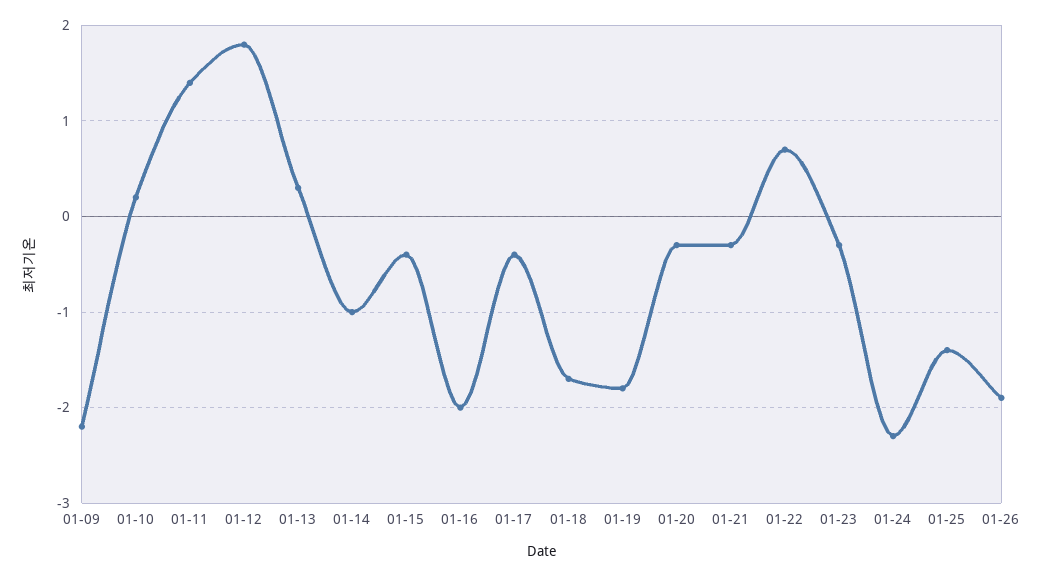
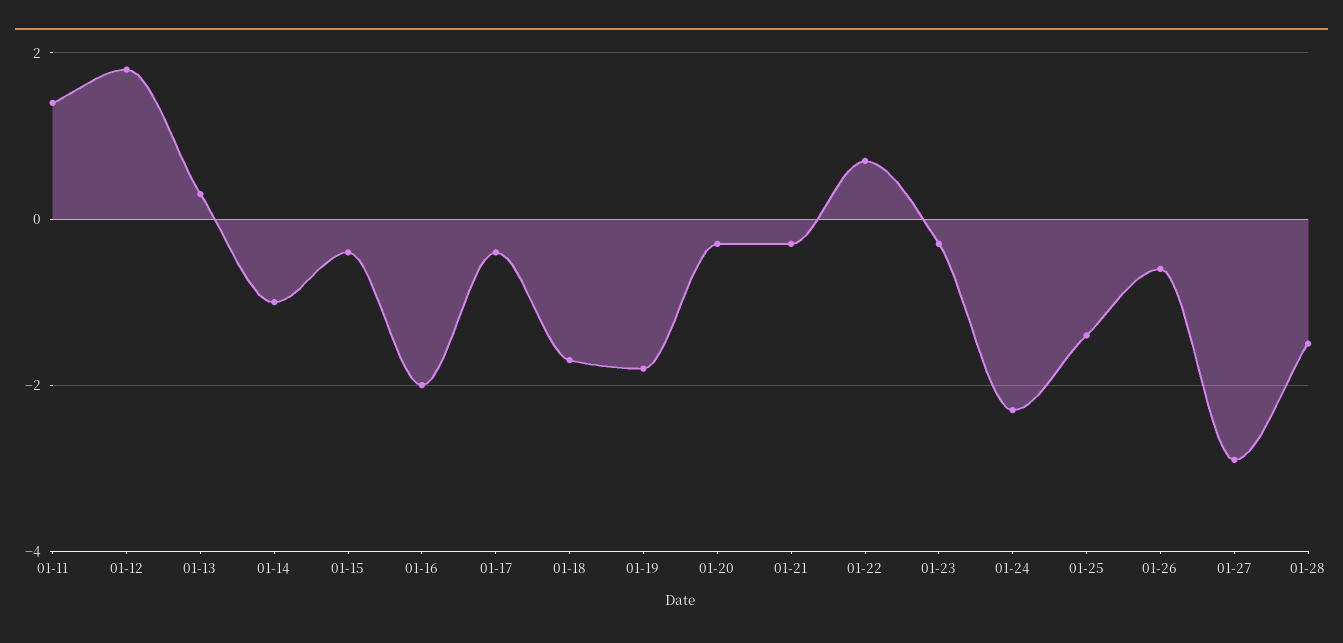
01-09: -2.2 -> none
01-10: 0.2 -> none
01-26: -1.9 -> -0.5
01-27: none -> -3
01-28: none -> -1.5

